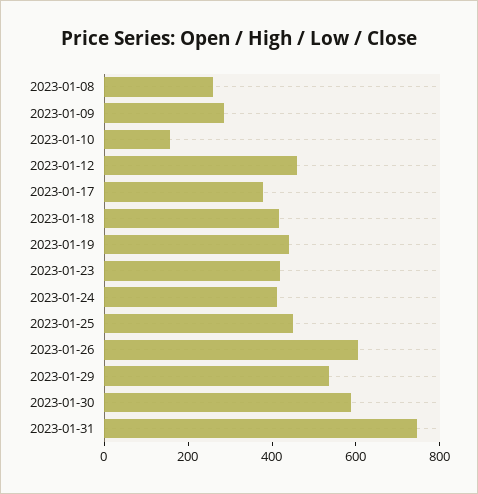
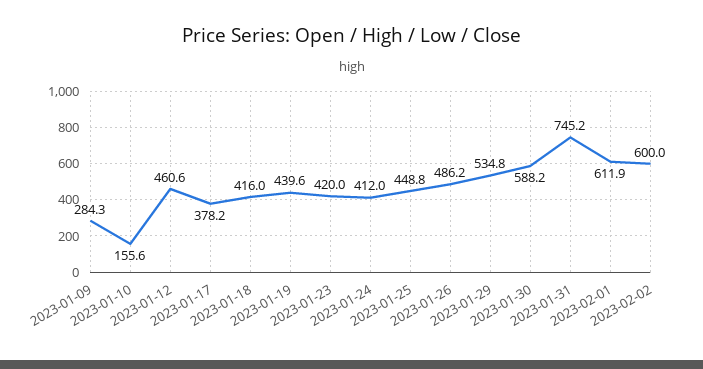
2023-01-08: 250 -> none
2023-01-26: 600 -> 486.2
2023-02-01: none -> 611.9
2023-02-02: none -> 600

